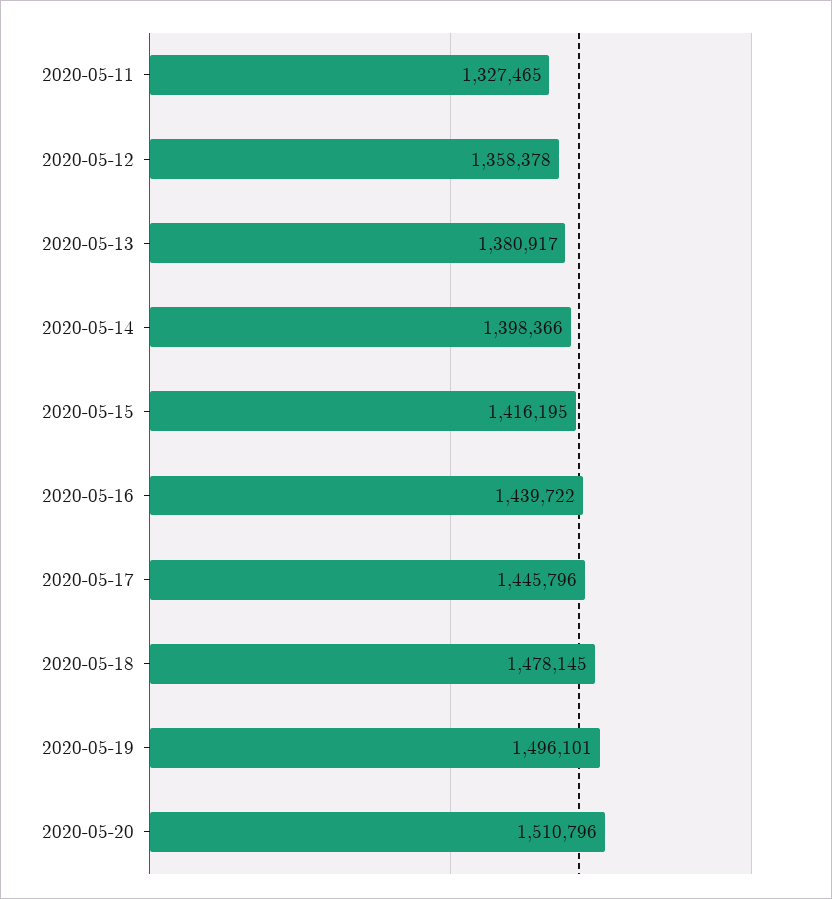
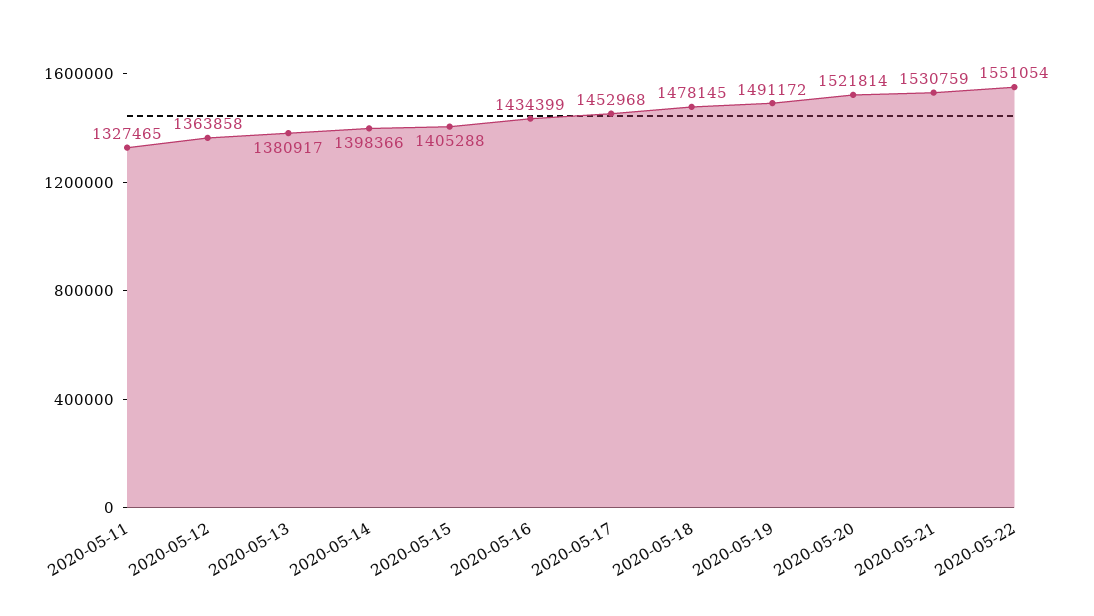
2020-05-12: 1358378 -> 1363858
2020-05-15: 1416195 -> 1405288
2020-05-16: 1439722 -> 1434399
2020-05-17: 1445796 -> 1452968
2020-05-19: 1496101 -> 1491172
2020-05-20: 1510796 -> 1521814
2020-05-21: none -> 1530759
2020-05-22: none -> 1551054

